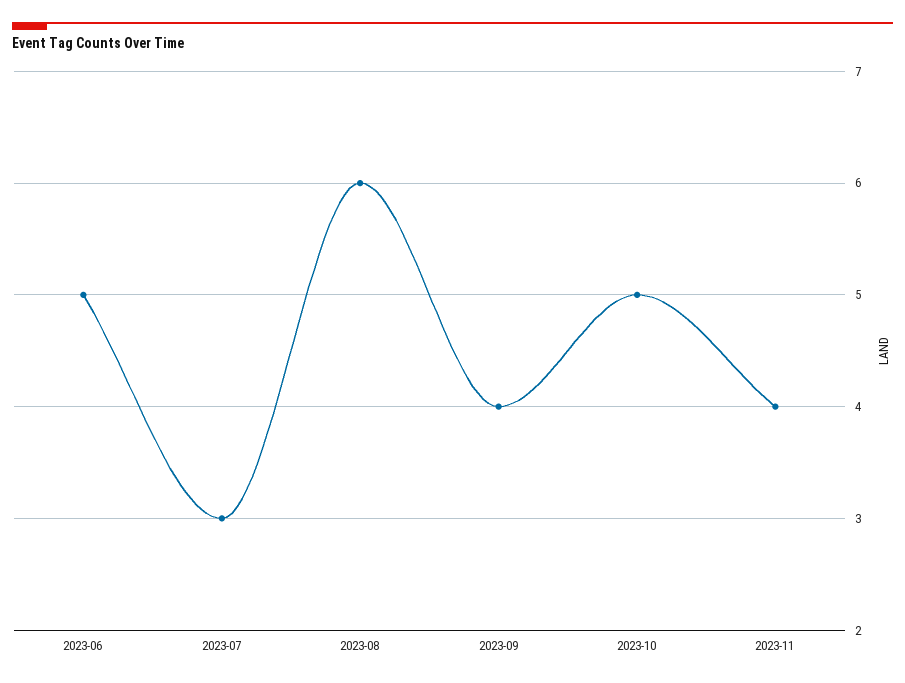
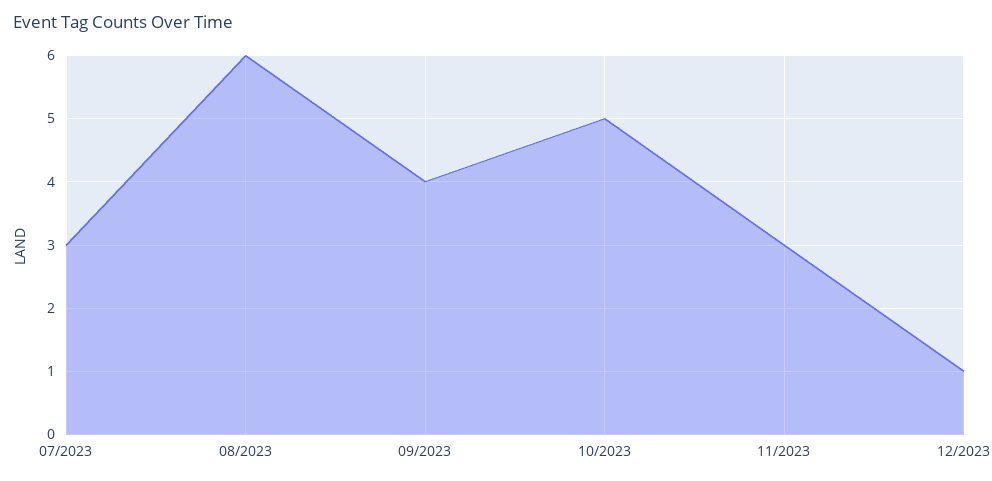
2023-06: 5 -> none
2023-11: 4 -> 3
12/2023: none -> 1

